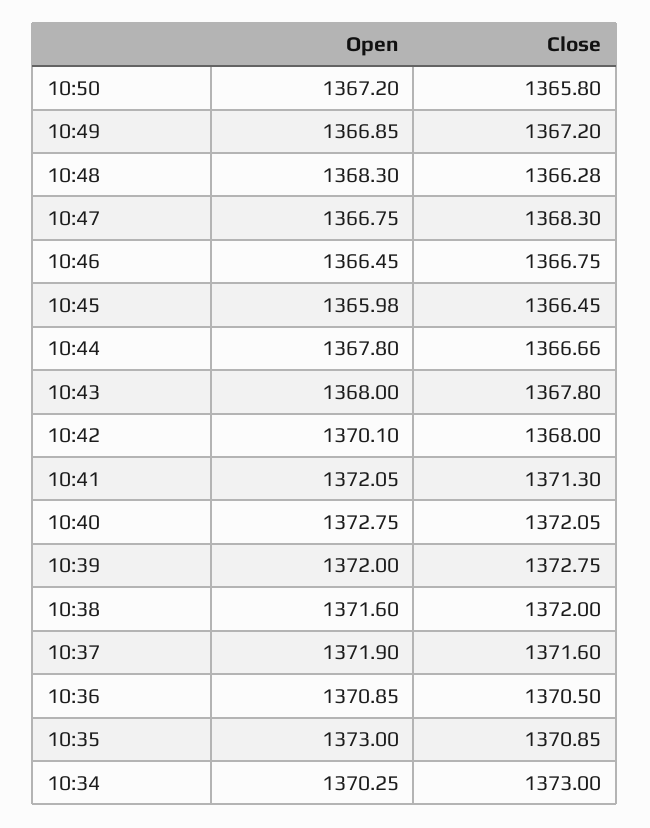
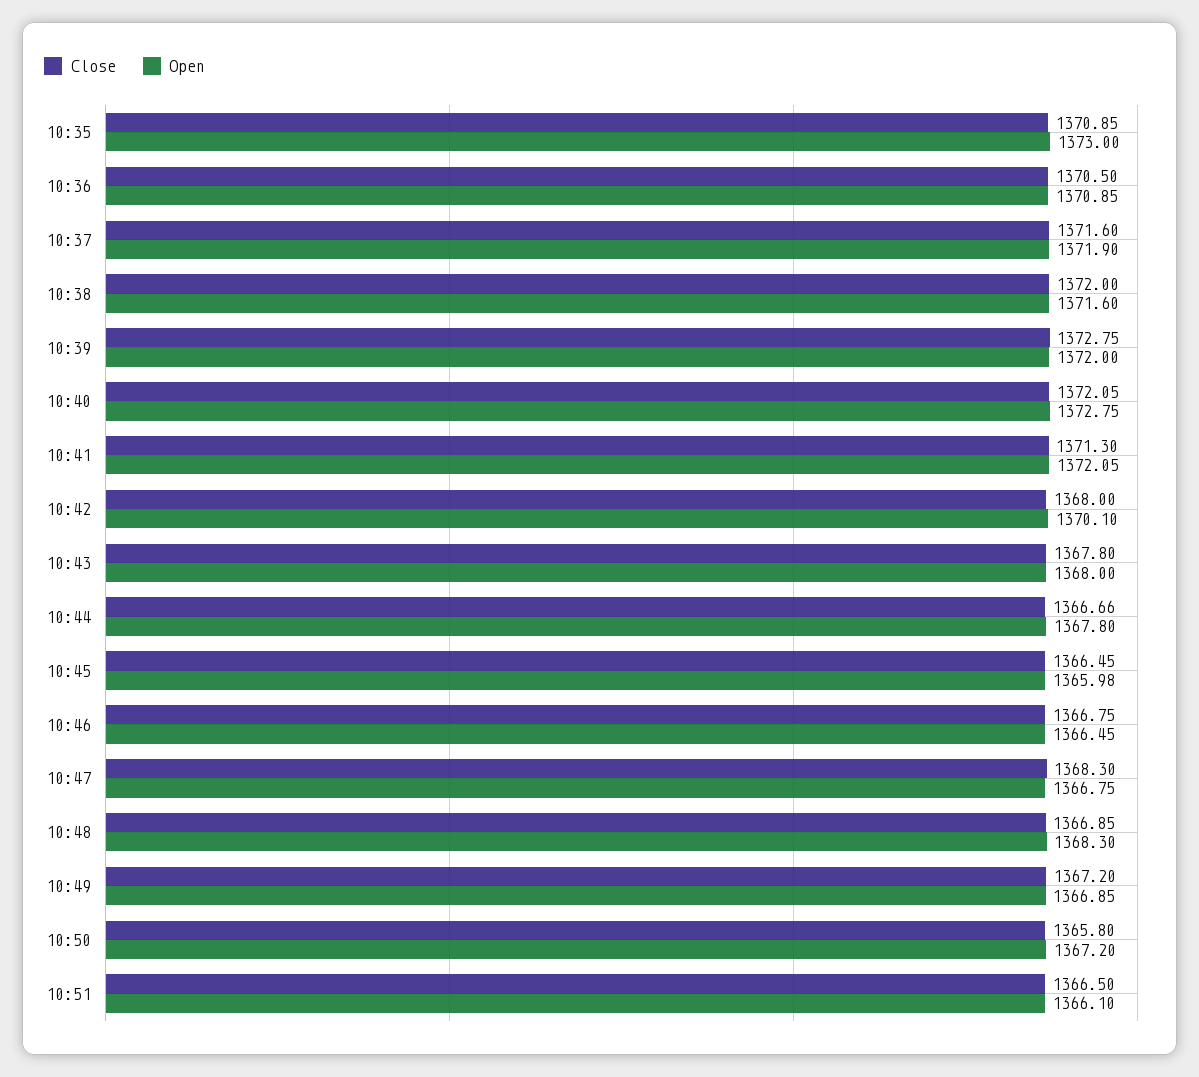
Close, 10:48: 1366.28 -> 1366.85
Open, 10:34: 1370.25 -> none
Close, 10:34: 1373 -> none
Close, 10:51: none -> 1366.5
Open, 10:51: none -> 1366.1

